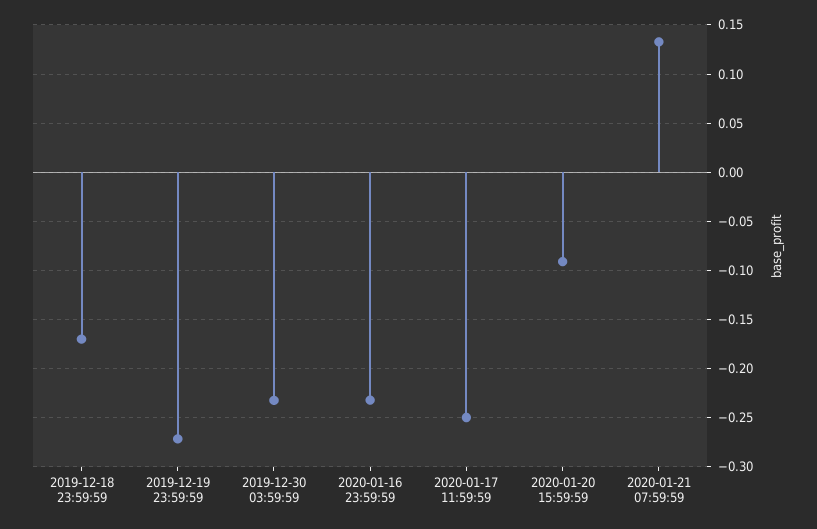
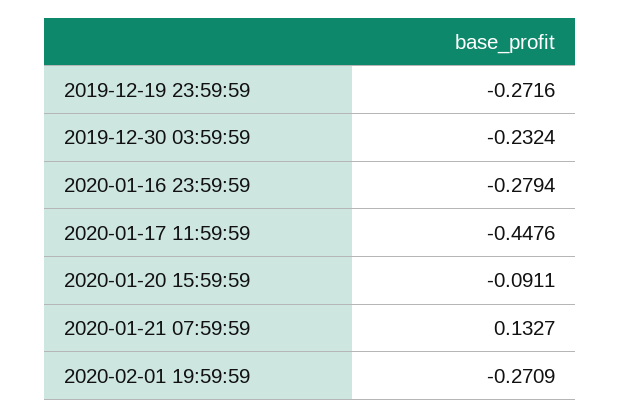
2019-12-18 23:59:59: -0.17 -> none
2020-01-16 23:59:59: -0.23 -> -0.2794
2020-01-17 11:59:59: -0.25 -> -0.4476
2020-02-01 19:59:59: none -> -0.2709

